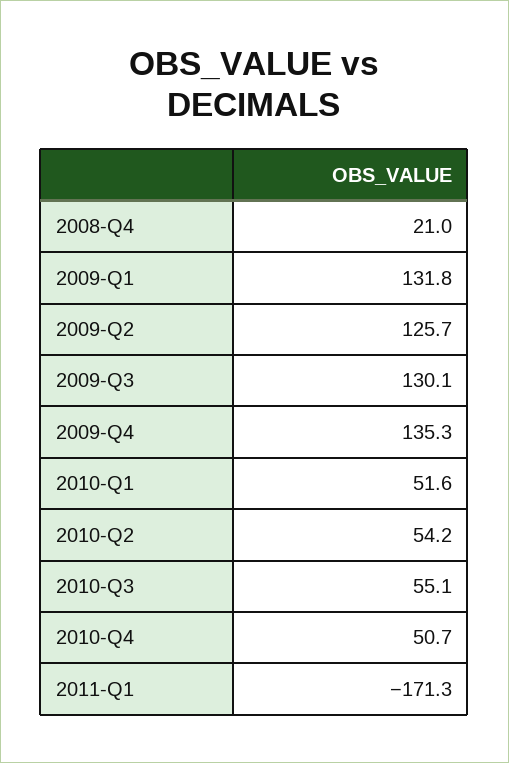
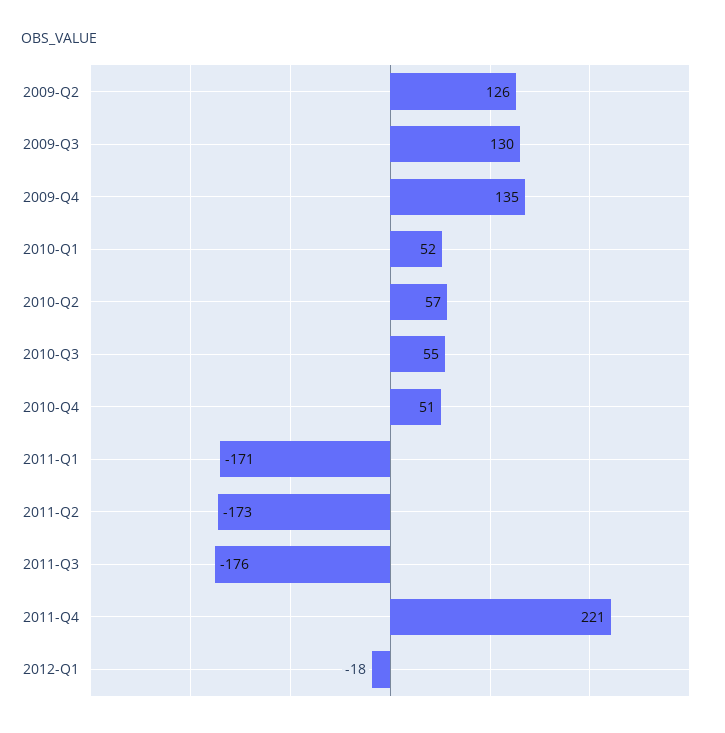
2008-Q4: 21 -> none
2009-Q1: 131.8 -> none
2010-Q2: 54.2 -> 57
2011-Q2: none -> -173
2011-Q3: none -> -176
2011-Q4: none -> 221
2012-Q1: none -> -18

